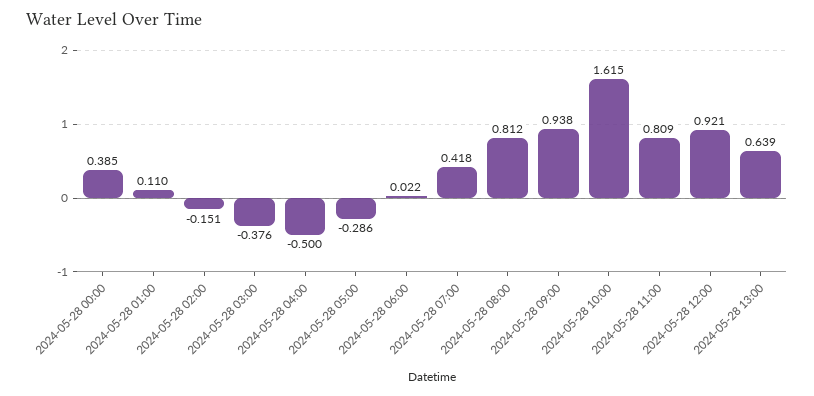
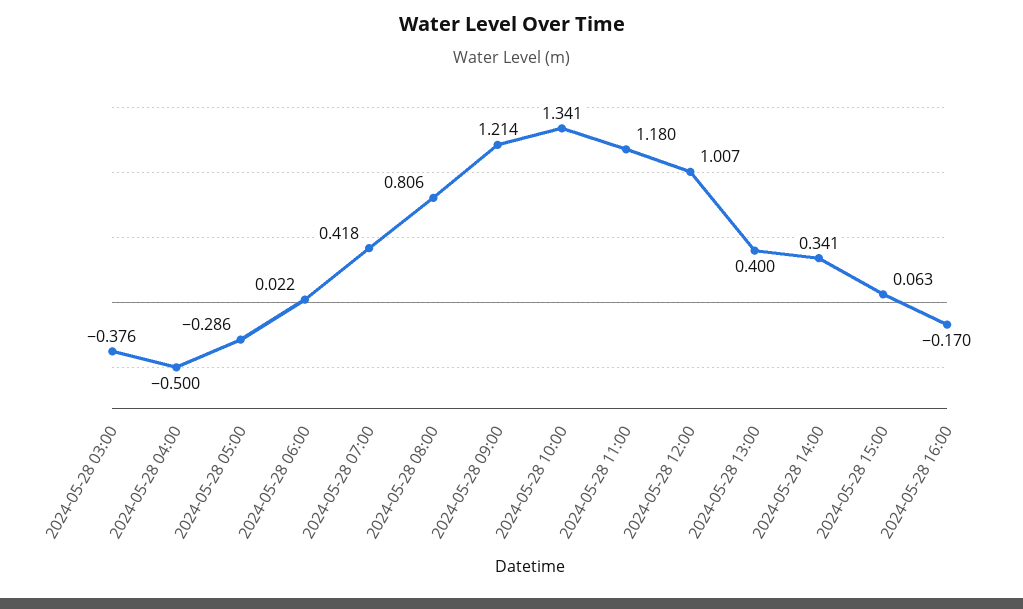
2024-05-28 00:00: 0.385 -> none
2024-05-28 01:00: 0.11 -> none
2024-05-28 02:00: -0.151 -> none
2024-05-28 08:00: 0.812 -> 0.806
2024-05-28 09:00: 0.938 -> 1.214
2024-05-28 10:00: 1.615 -> 1.341
2024-05-28 11:00: 0.809 -> 1.18
2024-05-28 12:00: 0.921 -> 1.007
2024-05-28 13:00: 0.639 -> 0.4
2024-05-28 14:00: none -> 0.341
2024-05-28 15:00: none -> 0.063
2024-05-28 16:00: none -> -0.17

